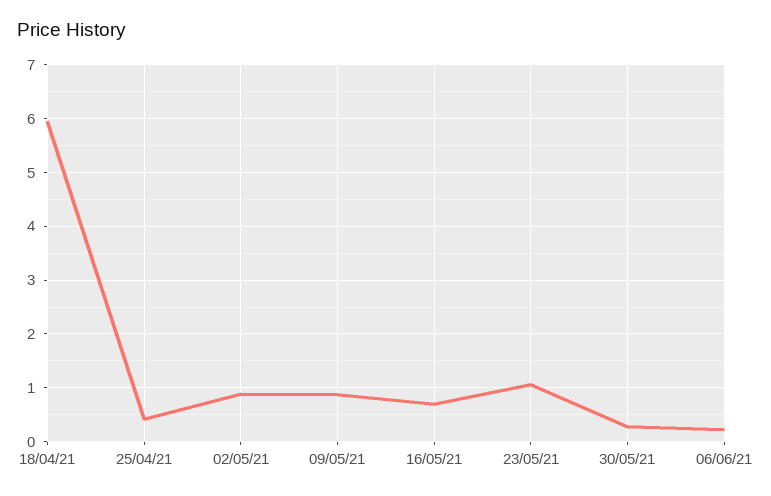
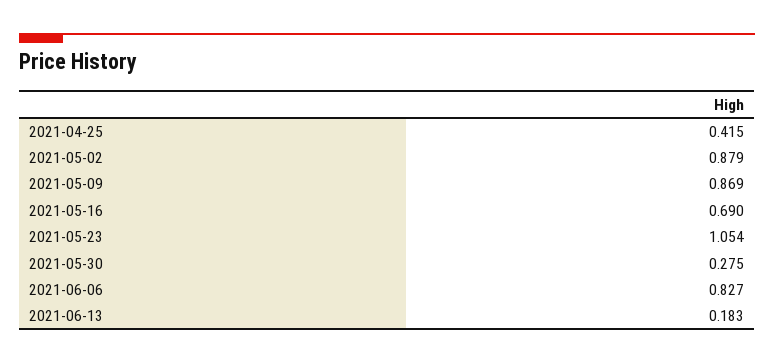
18/04/21: 6 -> none
06/06/21: 0.2 -> 0.827
2021-06-13: none -> 0.183

